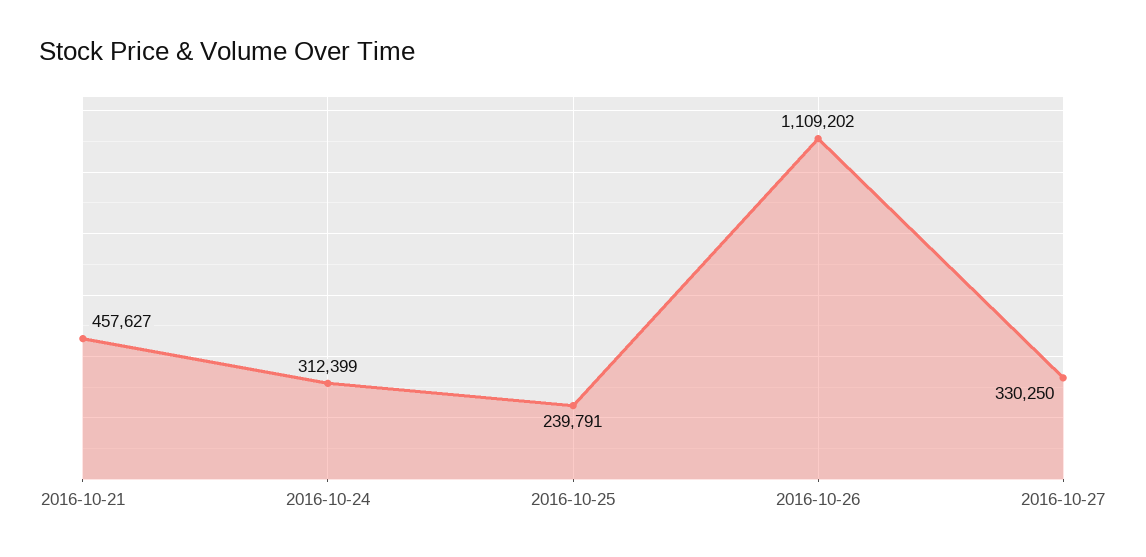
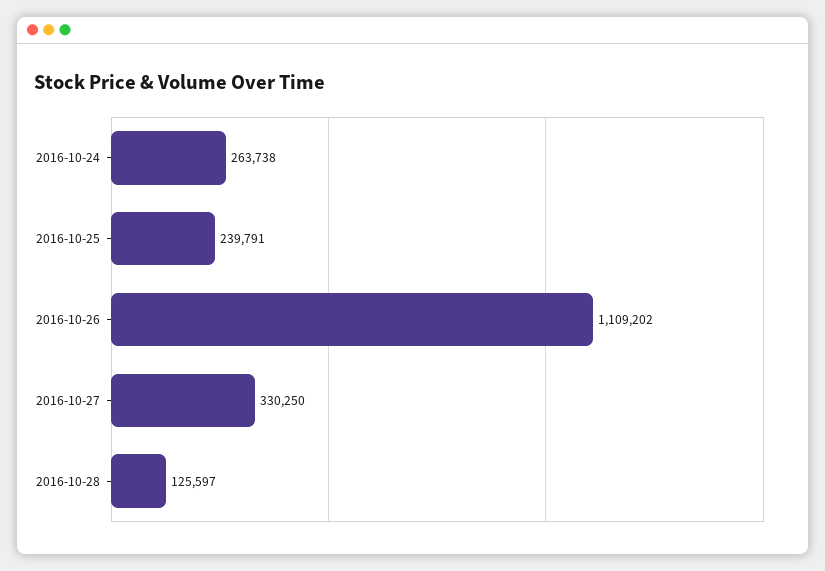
2016-10-21: 457627 -> none
2016-10-24: 312399 -> 263738
2016-10-28: none -> 125597

